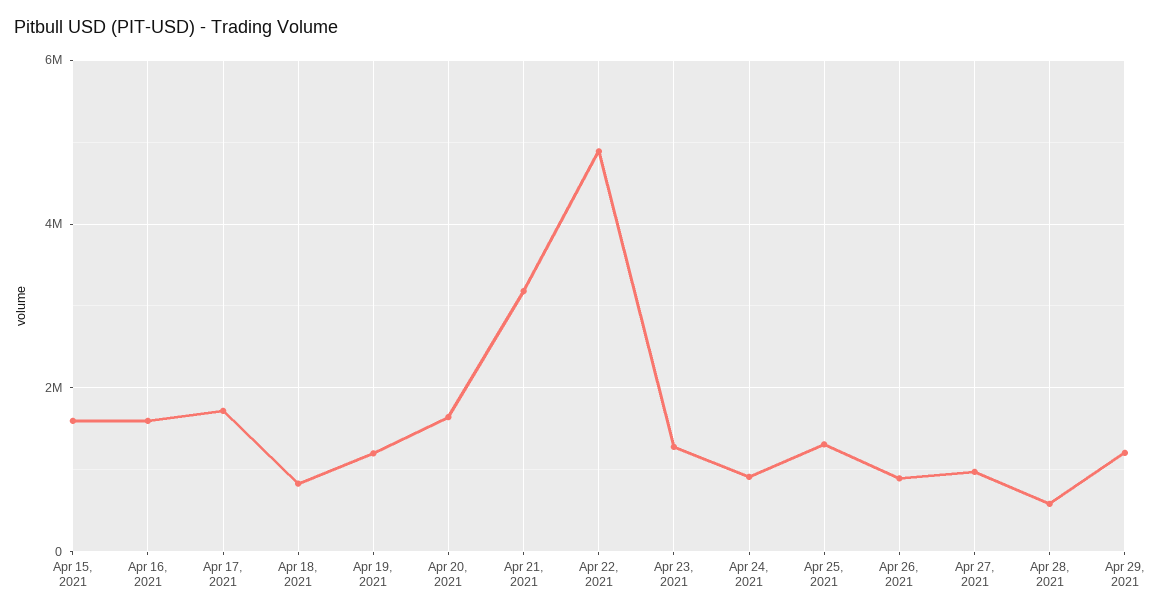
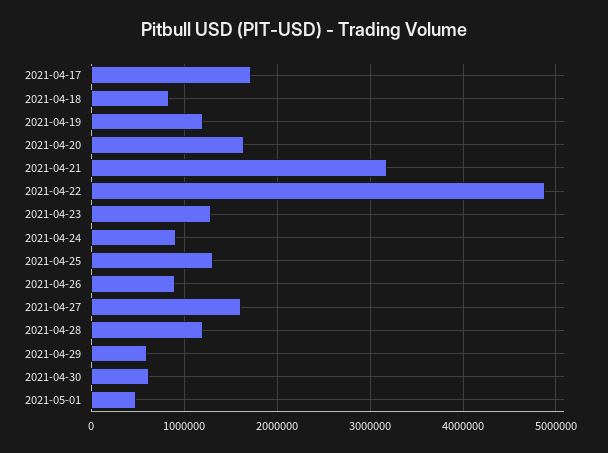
Apr 15, 2021: 1600000 -> none
Apr 16, 2021: 1600000 -> none
Apr 27, 2021: 1000000 -> 1600000
Apr 28, 2021: 600000 -> 1200000
Apr 29, 2021: 1200000 -> 600000
2021-04-30: none -> 600000
2021-05-01: none -> 500000

